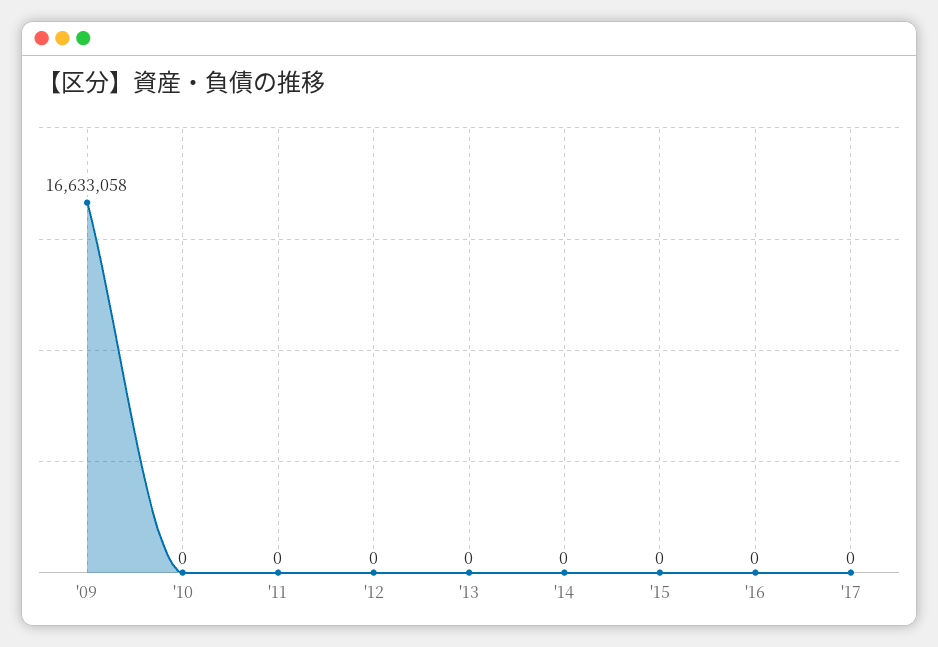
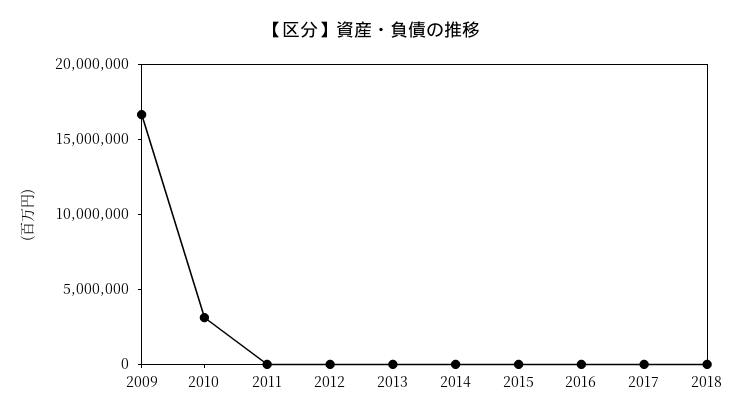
'10: 0 -> 3000000
2018: none -> 0

